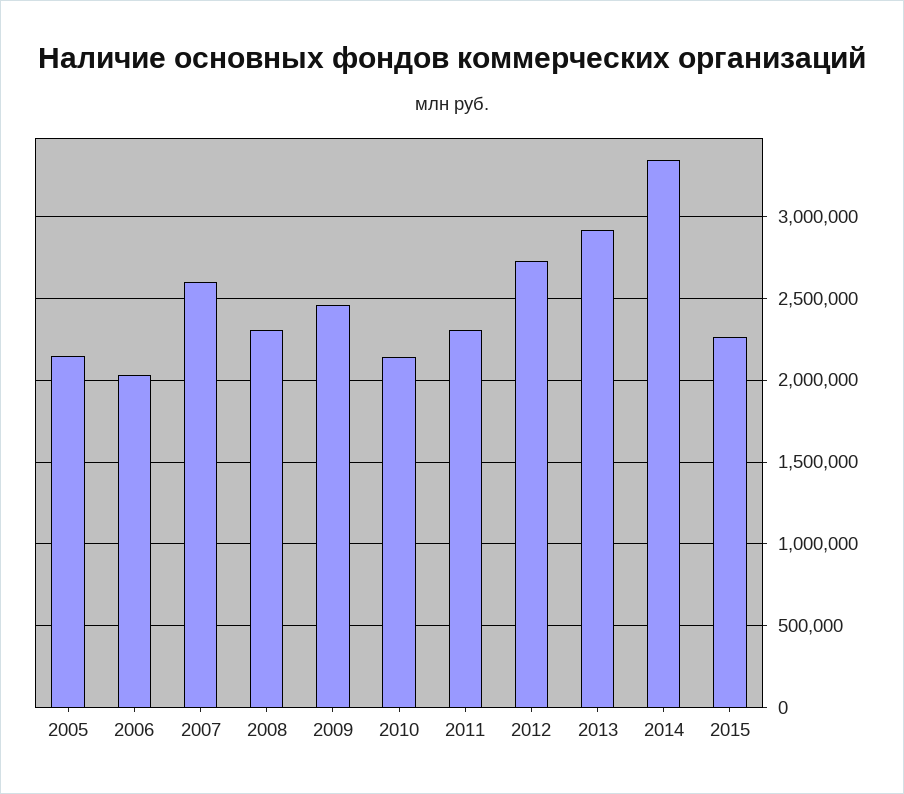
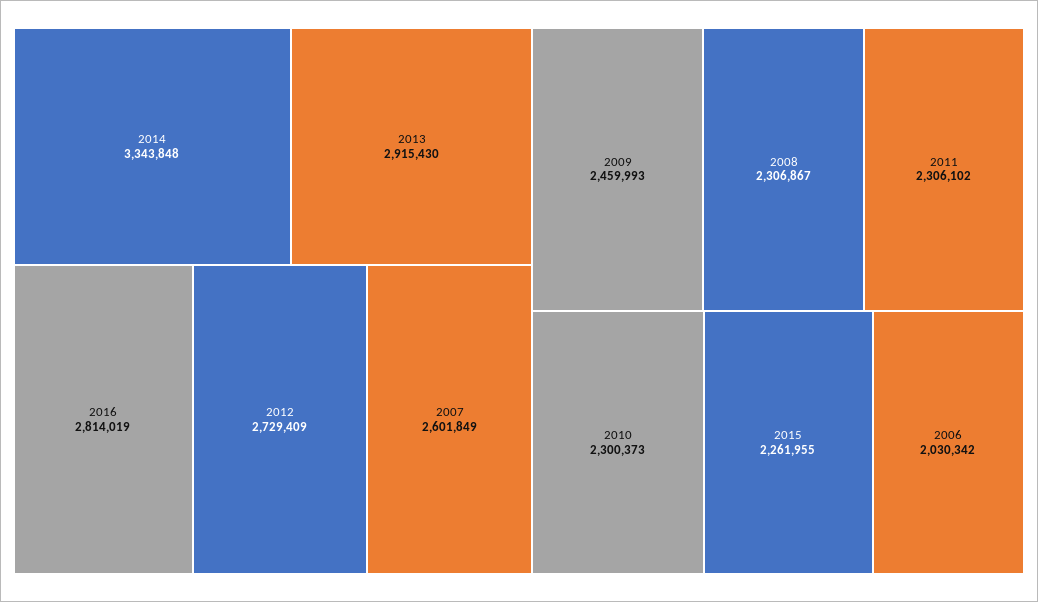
2005: 2150000 -> none
2010: 2150000 -> 2300373
2016: none -> 2814019

